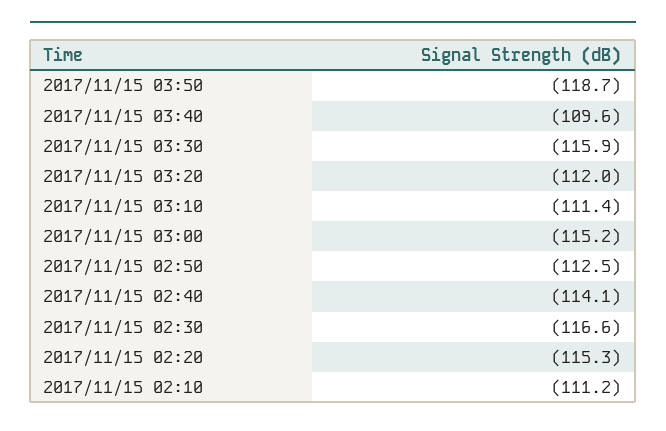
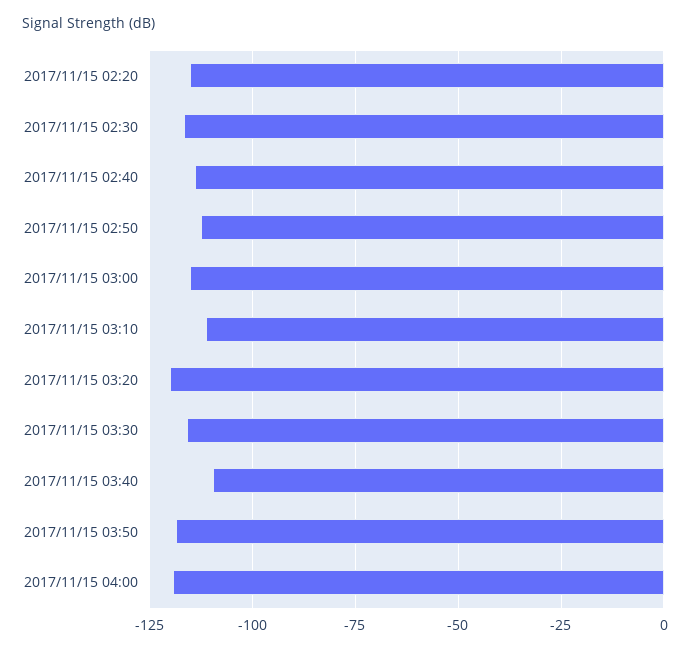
2017/11/15 03:20: -112 -> -120
2017/11/15 02:10: -111.2 -> none
2017/11/15 04:00: none -> -120

